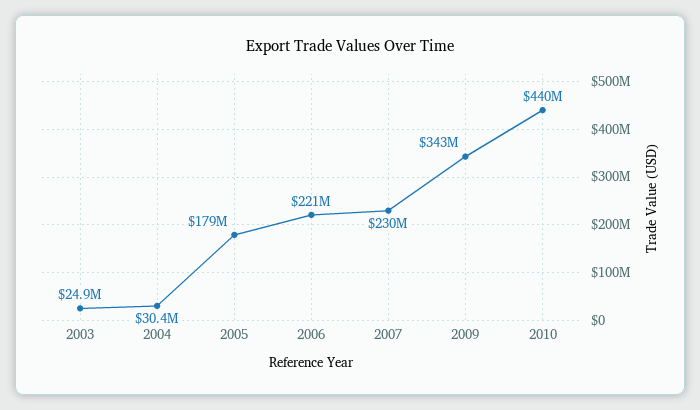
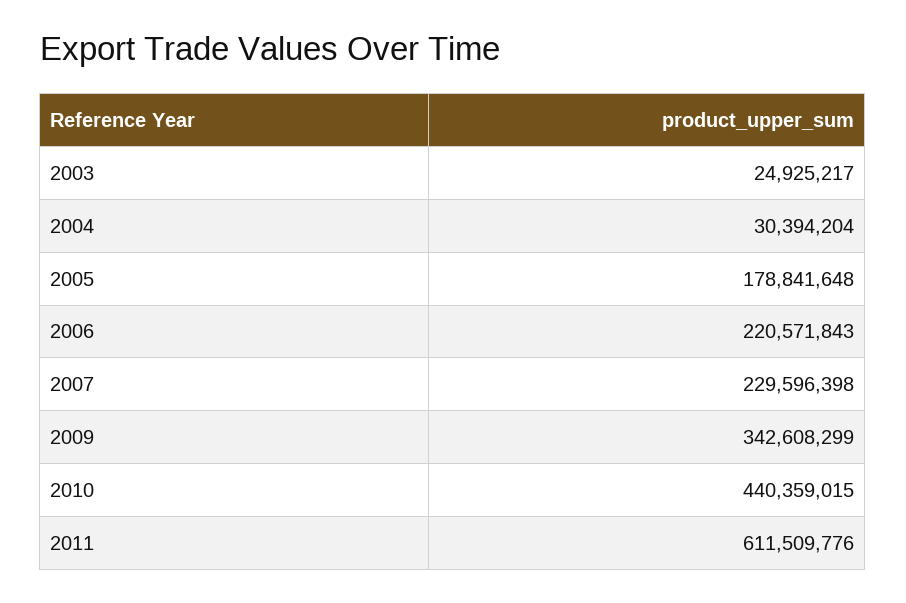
2011: none -> 611509776

